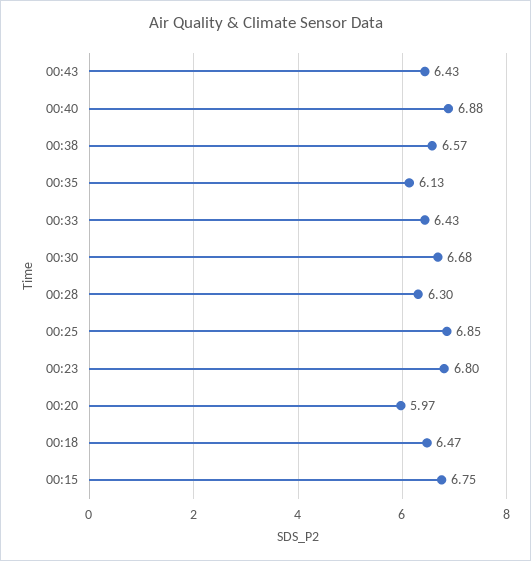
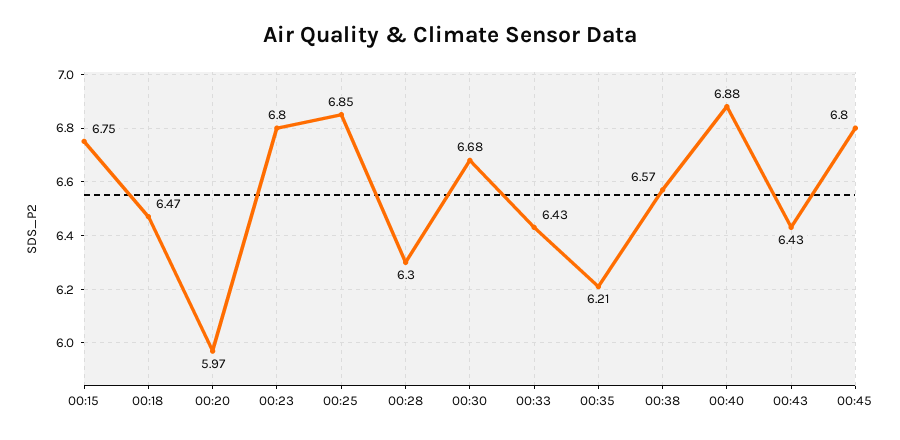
00:35: 6.13 -> 6.21
00:45: none -> 6.8

